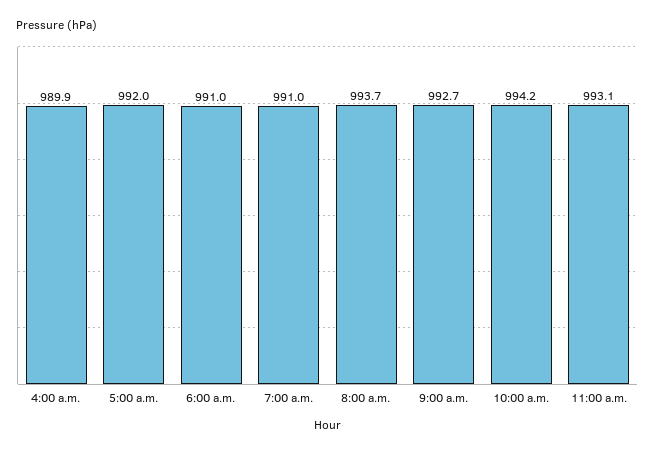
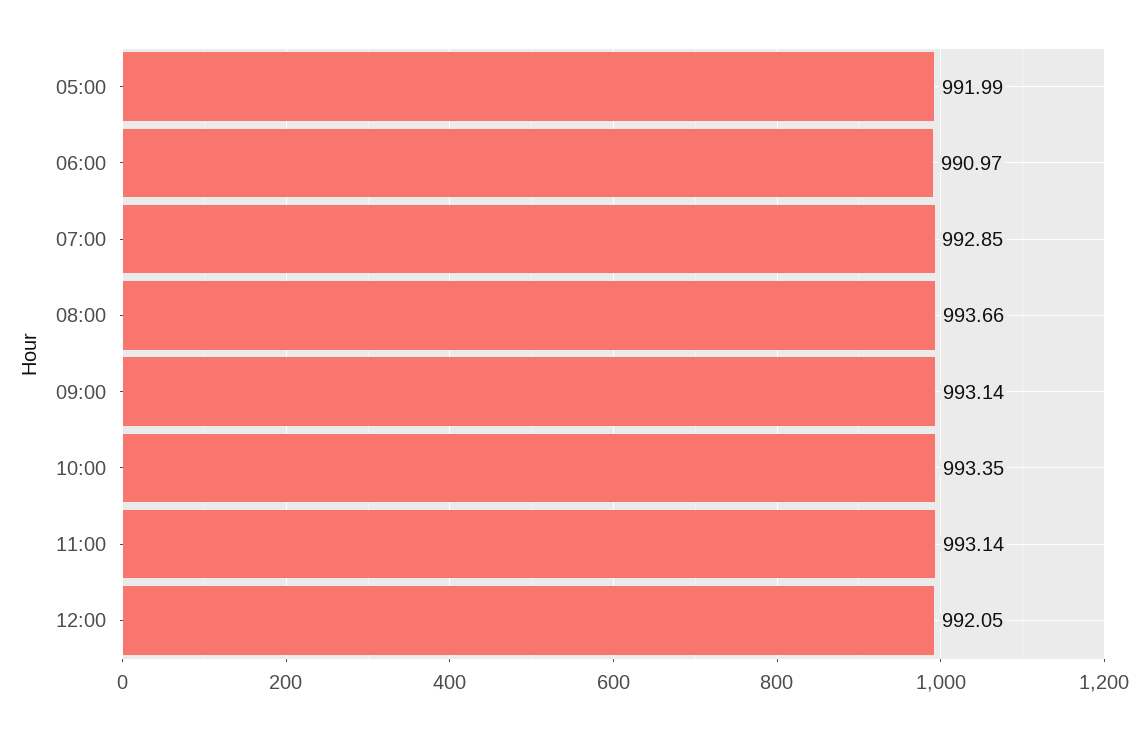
4:00 a.m.: 989.9 -> none
7:00 a.m.: 991 -> 992.85
9:00 a.m.: 992.7 -> 993.14
10:00 a.m.: 994.2 -> 993.35
12:00: none -> 992.05

